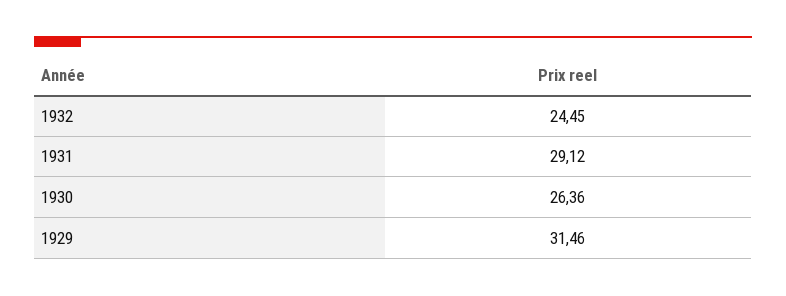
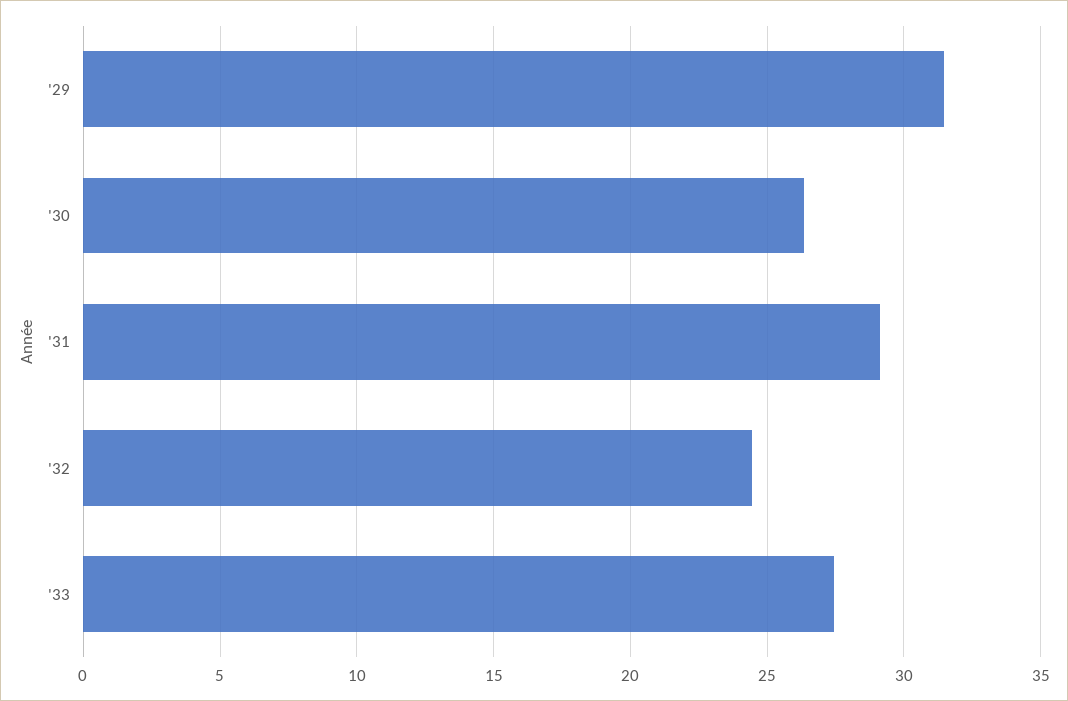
'33: none -> 27.5

